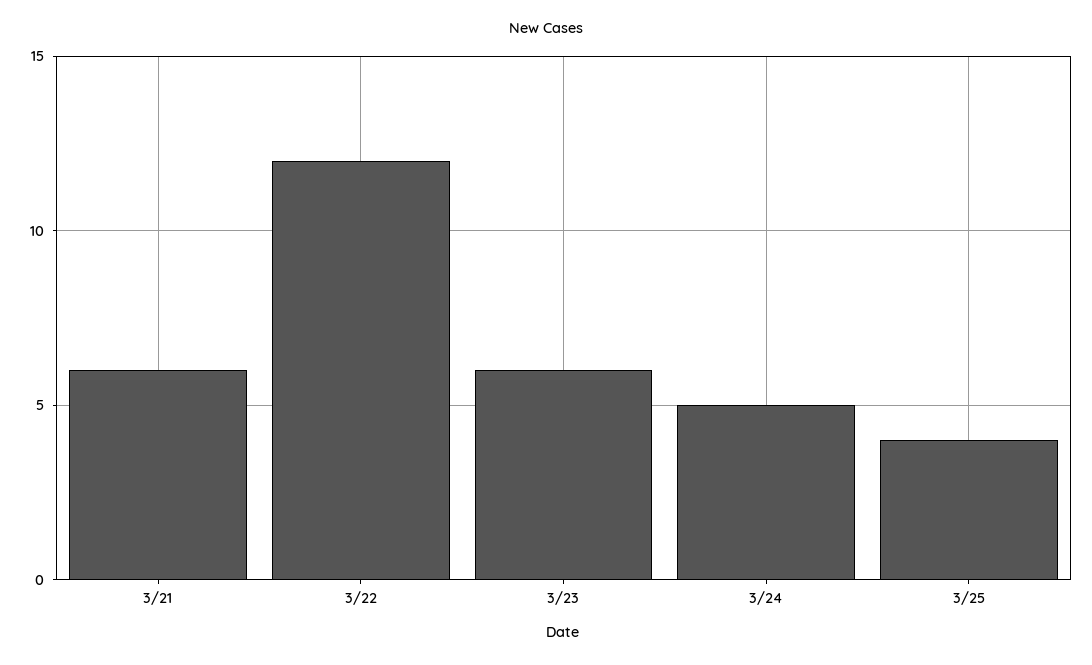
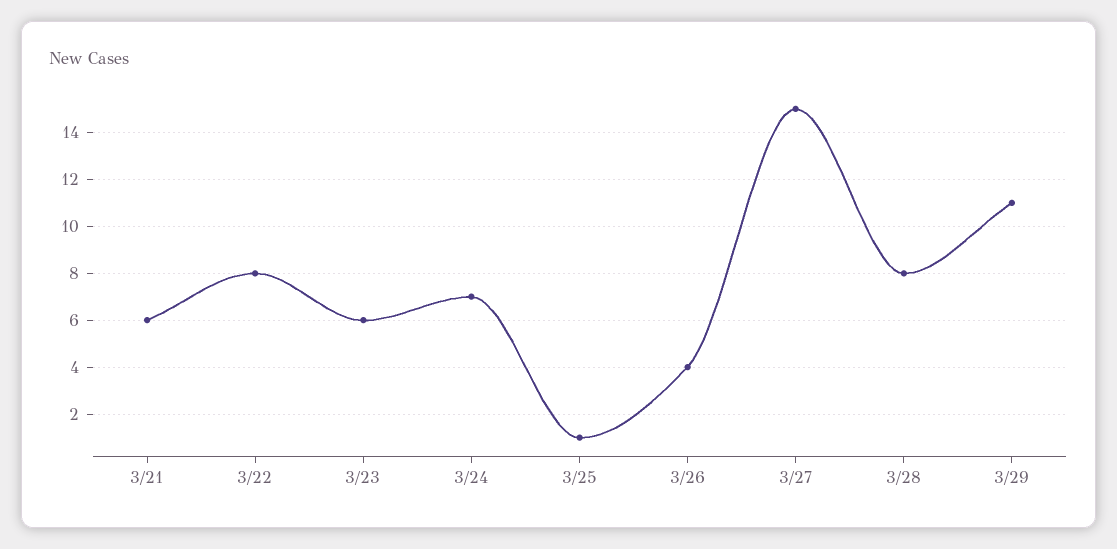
3/22: 12 -> 8
3/24: 5 -> 7
3/25: 4 -> 1
3/26: none -> 4
3/27: none -> 15
3/28: none -> 8
3/29: none -> 11

